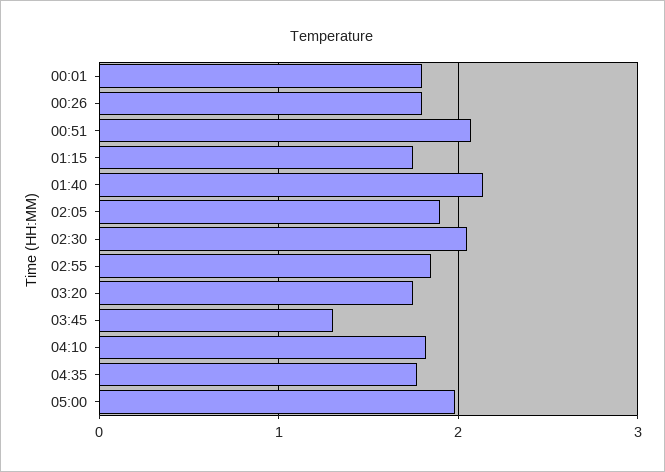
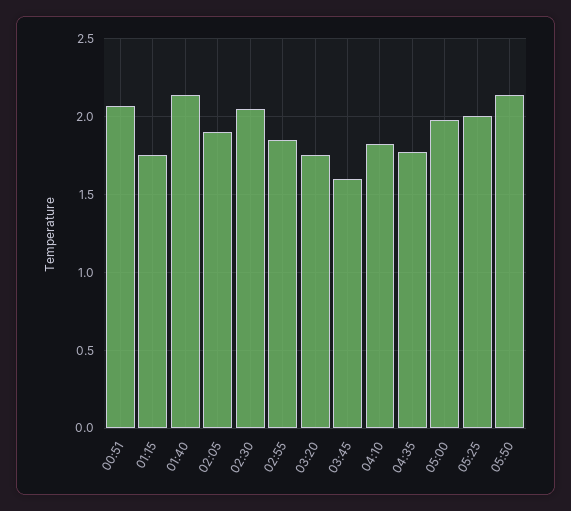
00:01: 1.8 -> none
00:26: 1.8 -> none
03:45: 1.3 -> 1.6
05:25: none -> 2
05:50: none -> 2.15

